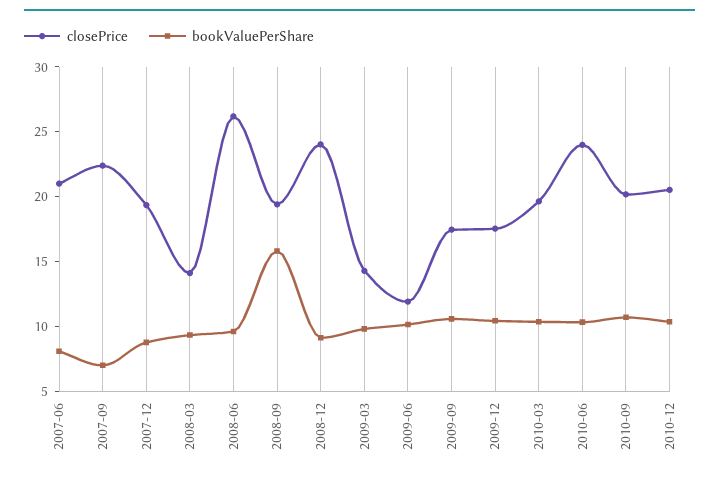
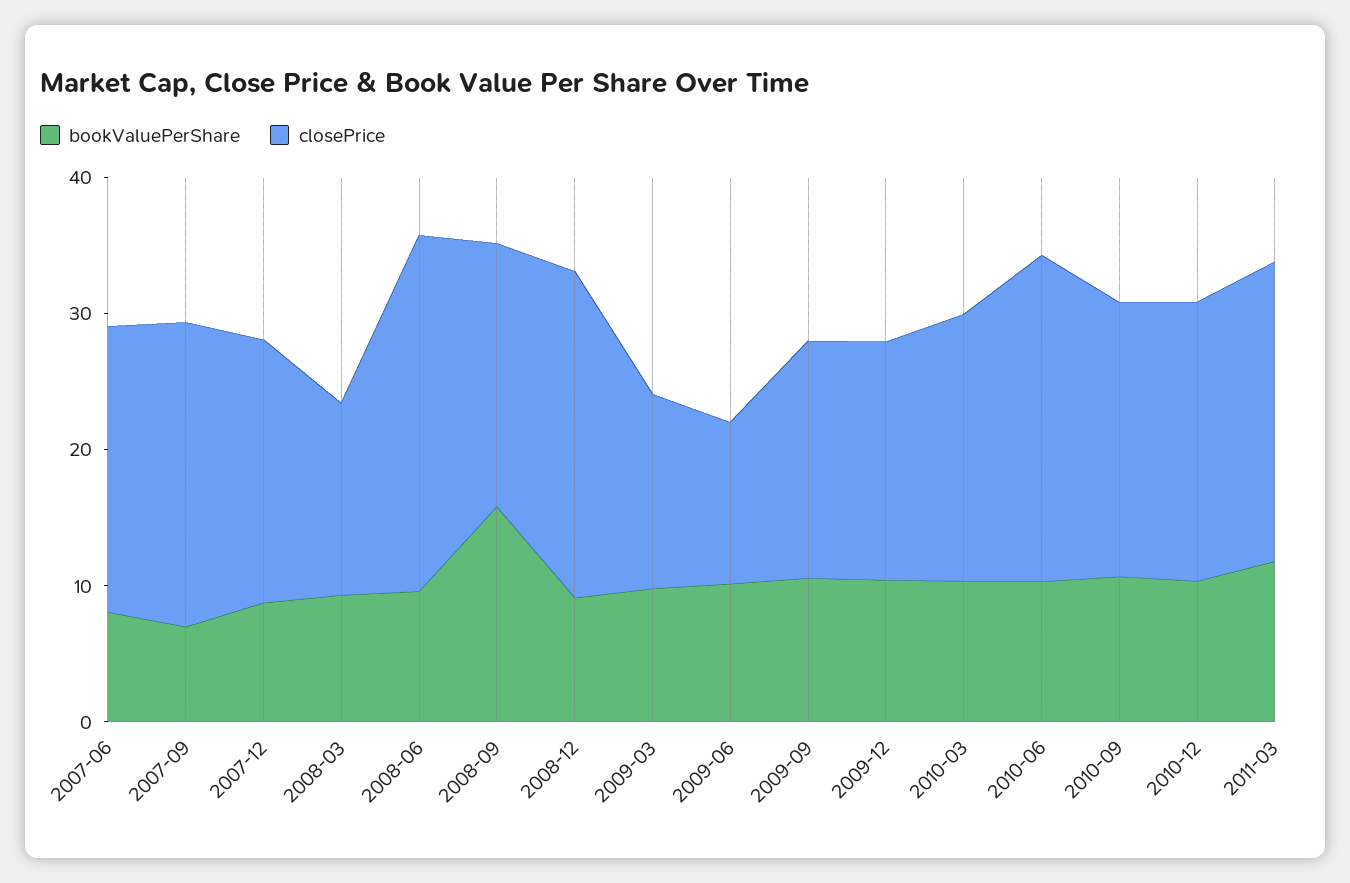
bookValuePerShare, 2011-03: none -> 12
closePrice, 2011-03: none -> 22

